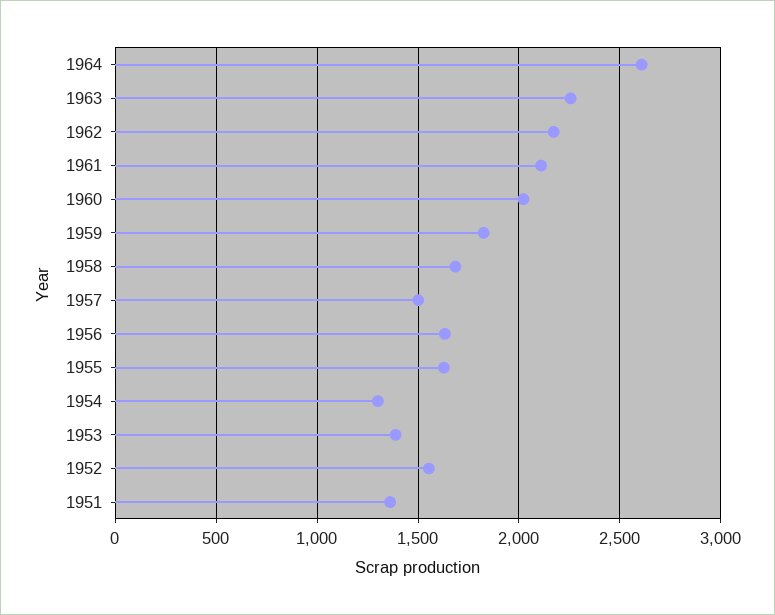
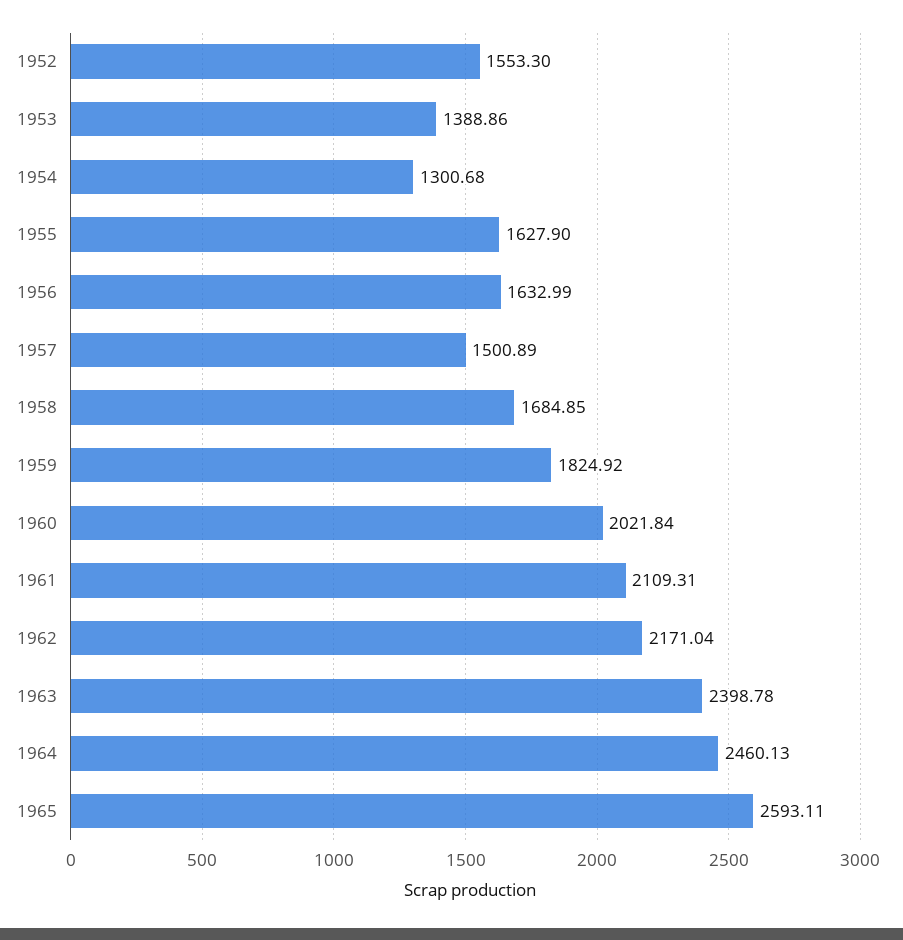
1964: 2600 -> 2460.13
1963: 2250 -> 2398.78
1951: 1350 -> none
1965: none -> 2593.11

